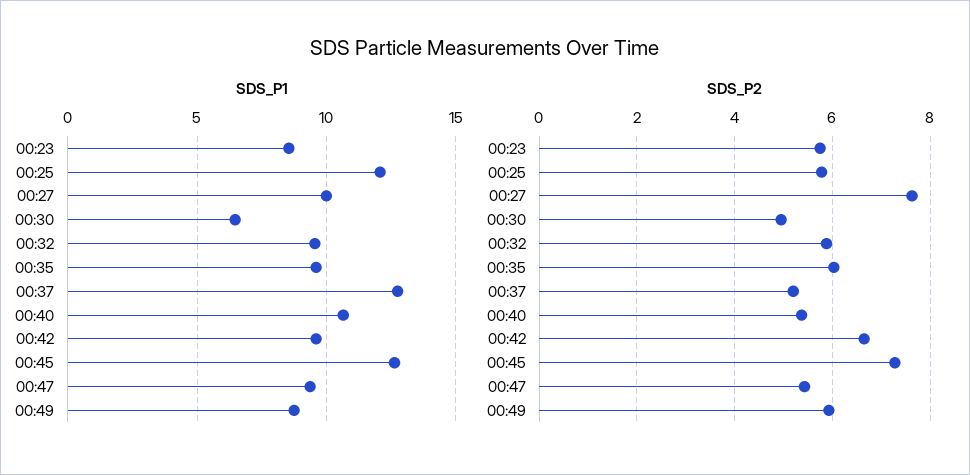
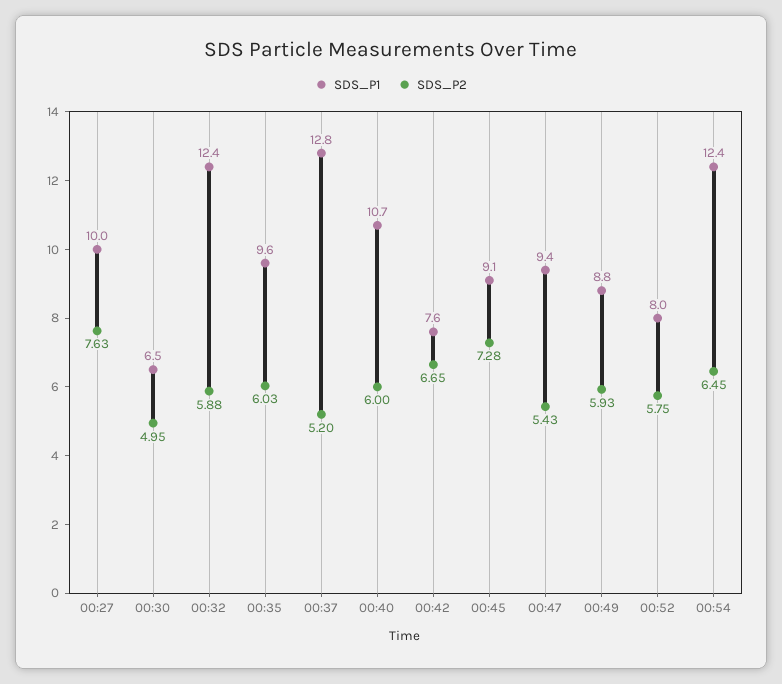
SDS_P1, 00:23: 8.5 -> none
SDS_P1, 00:25: 12 -> none
SDS_P1, 00:32: 9.5 -> 12.4
SDS_P1, 00:42: 9.5 -> 7.6
SDS_P1, 00:45: 12.5 -> 9.1
SDS_P2, 00:23: 5.8 -> none
SDS_P2, 00:25: 5.8 -> none
SDS_P2, 00:40: 5.4 -> 6
SDS_P1, 00:52: none -> 8
SDS_P2, 00:52: none -> 5.75
SDS_P1, 00:54: none -> 12.4
SDS_P2, 00:54: none -> 6.45

